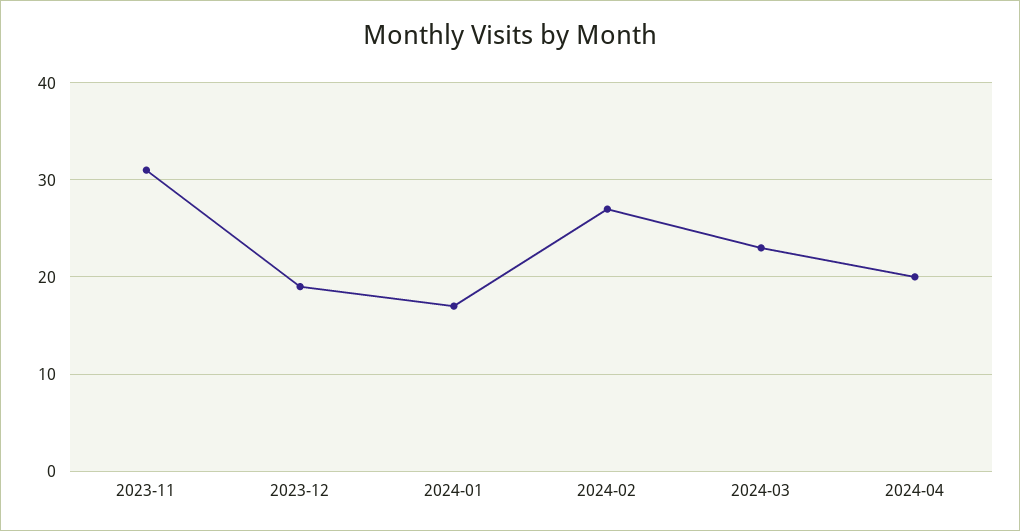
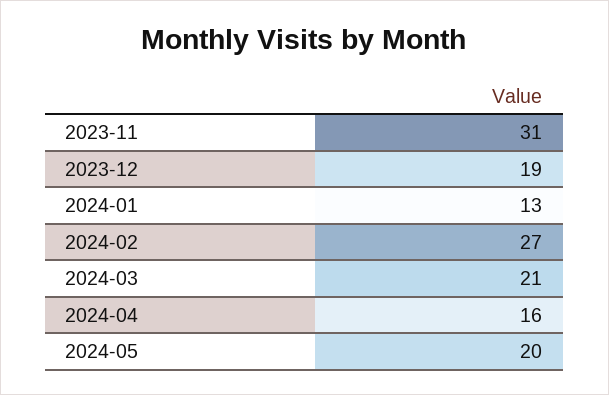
2024-01: 17 -> 13
2024-03: 23 -> 21
2024-04: 20 -> 16
2024-05: none -> 20

